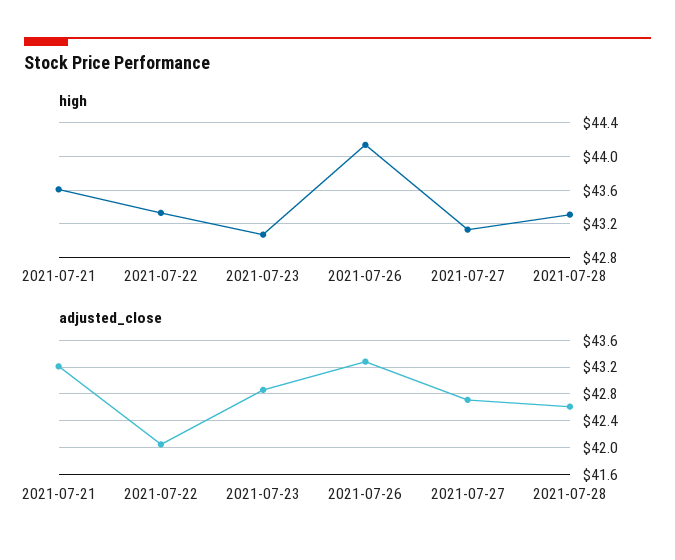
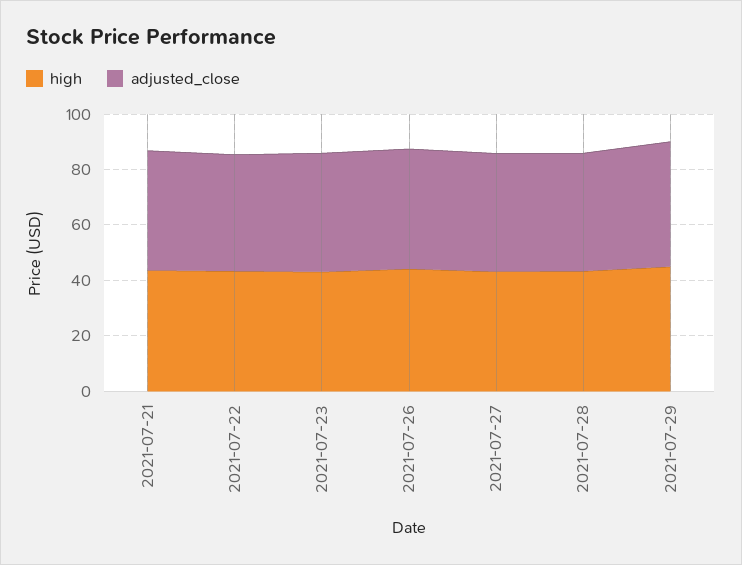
high, 2021-07-29: none -> 45
adjusted_close, 2021-07-29: none -> 45

